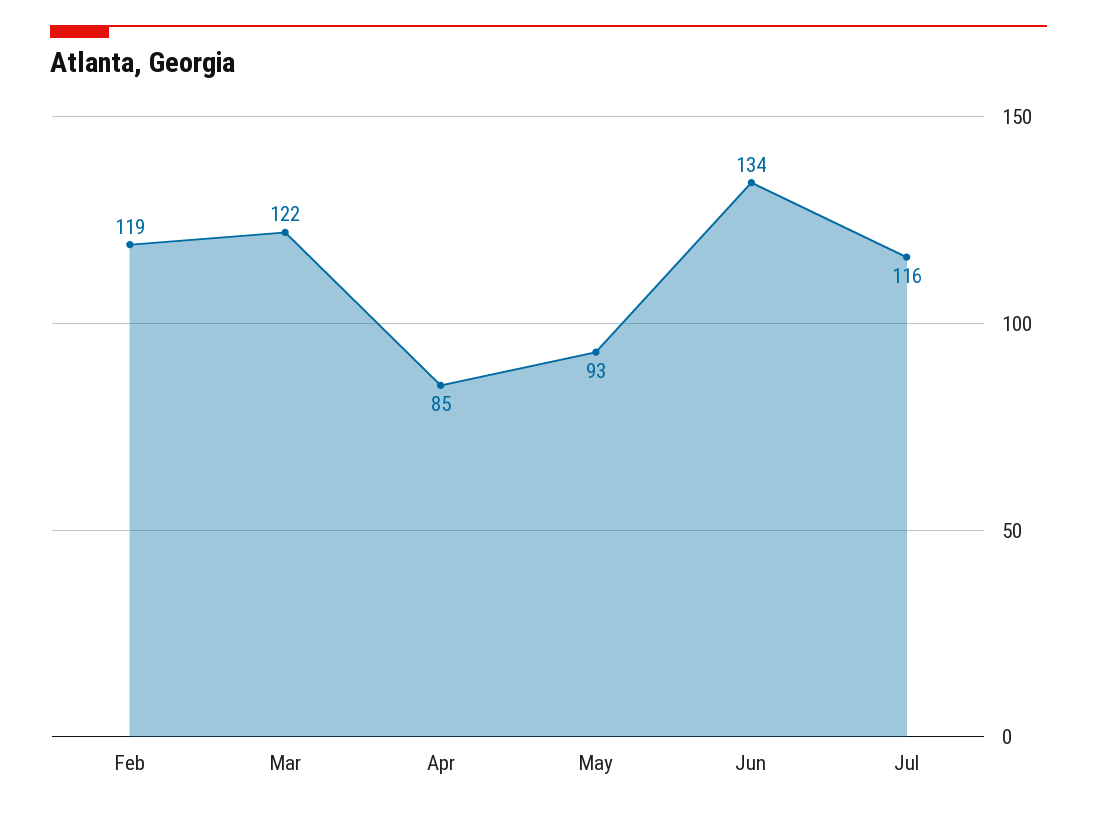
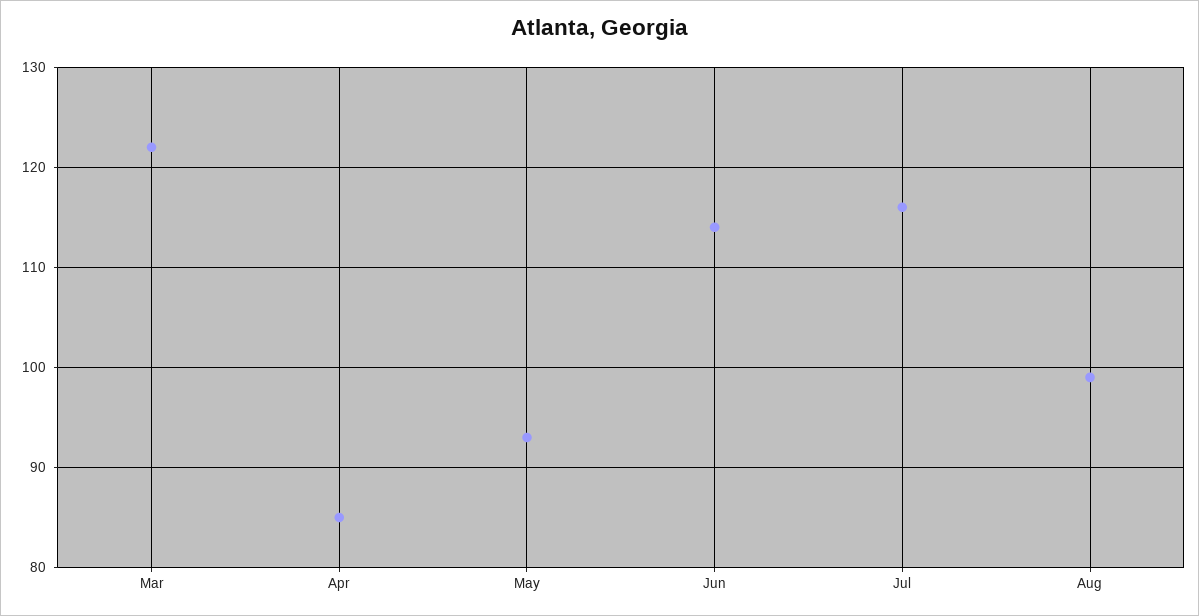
Feb: 119 -> none
Jun: 134 -> 114
Aug: none -> 99

